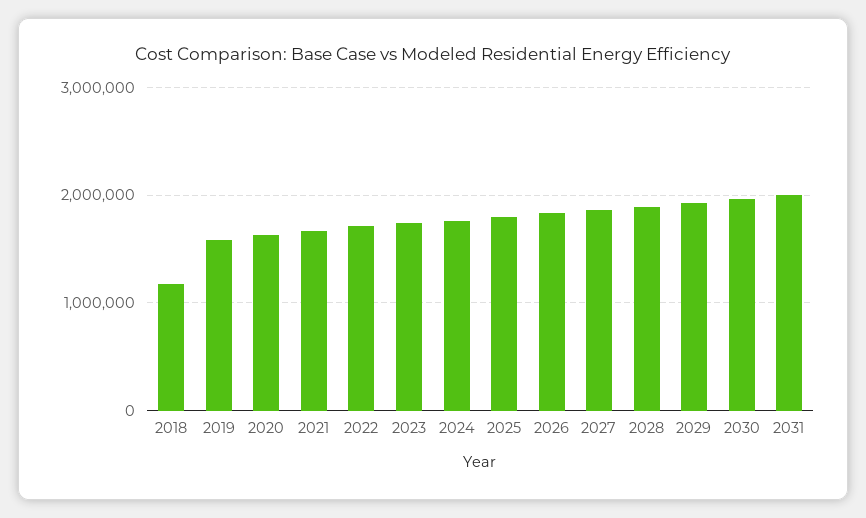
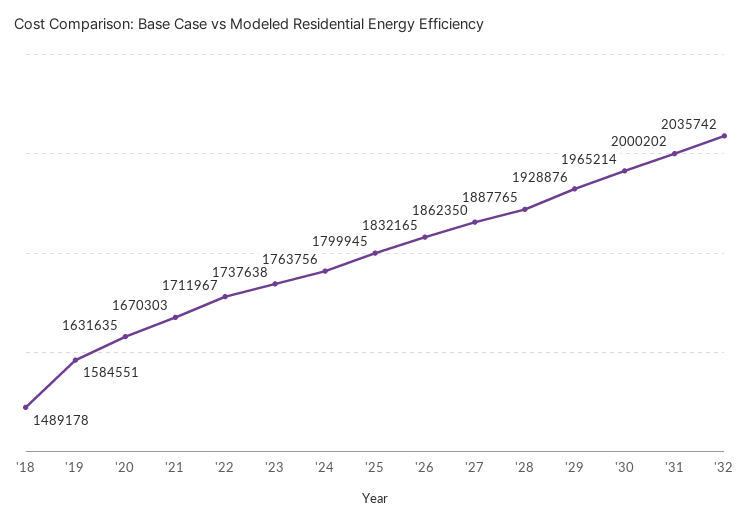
2018: 1200000 -> 1489178
'32: none -> 2035742

